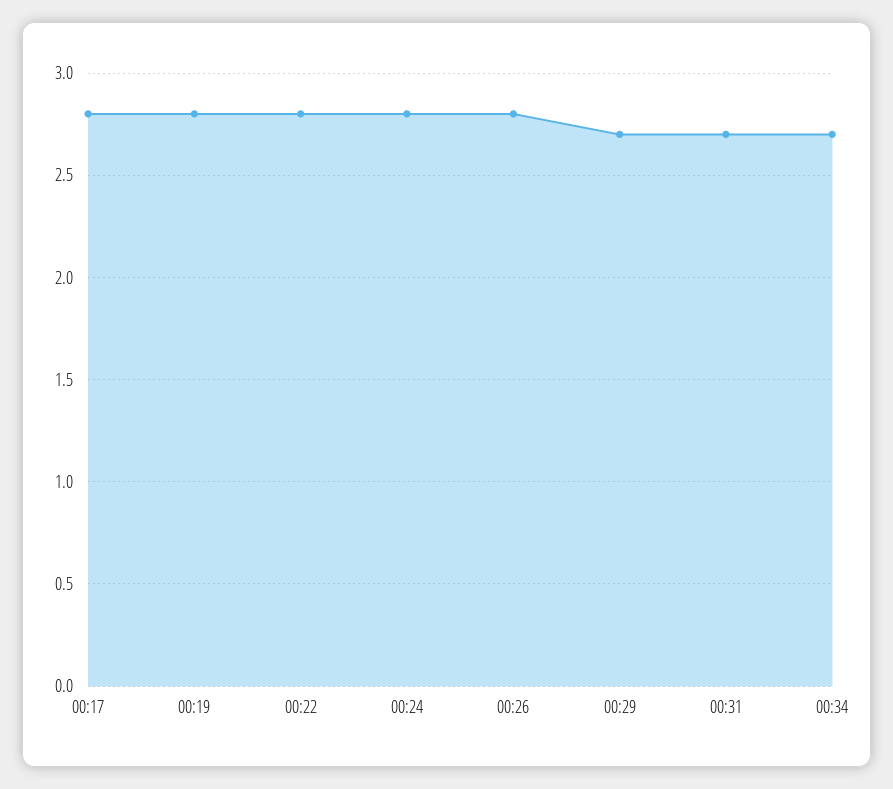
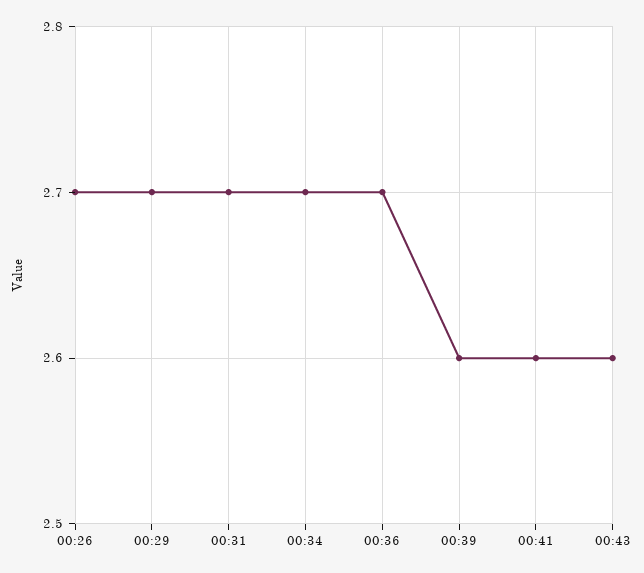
00:17: 2.8 -> none
00:19: 2.8 -> none
00:22: 2.8 -> none
00:24: 2.8 -> none
00:26: 2.8 -> 2.7
00:36: none -> 2.7
00:39: none -> 2.6
00:41: none -> 2.6
00:43: none -> 2.6

